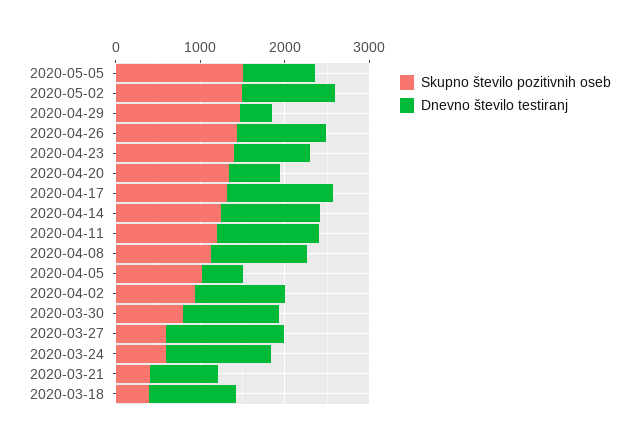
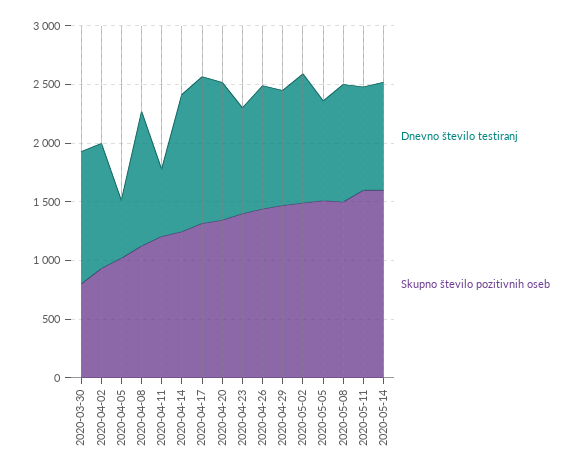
Dnevno število testiranj, 2020-04-29: 400 -> 1000
Dnevno število testiranj, 2020-04-20: 600 -> 1200
Dnevno število testiranj, 2020-04-11: 1200 -> 600
Skupno število pozitivnih oseb, 2020-03-27: 600 -> none
Dnevno število testiranj, 2020-03-27: 1400 -> none
Skupno število pozitivnih oseb, 2020-03-24: 600 -> none
Dnevno število testiranj, 2020-03-24: 1200 -> none
Skupno število pozitivnih oseb, 2020-03-21: 400 -> none
Dnevno število testiranj, 2020-03-21: 800 -> none
Skupno število pozitivnih oseb, 2020-03-18: 400 -> none
Dnevno število testiranj, 2020-03-18: 1000 -> none
Dnevno število testiranj, 2020-05-08: none -> 1000
Skupno število pozitivnih oseb, 2020-05-08: none -> 1500
Dnevno število testiranj, 2020-05-11: none -> 900
Skupno število pozitivnih oseb, 2020-05-11: none -> 1600
Dnevno število testiranj, 2020-05-14: none -> 900
Skupno število pozitivnih oseb, 2020-05-14: none -> 1600

